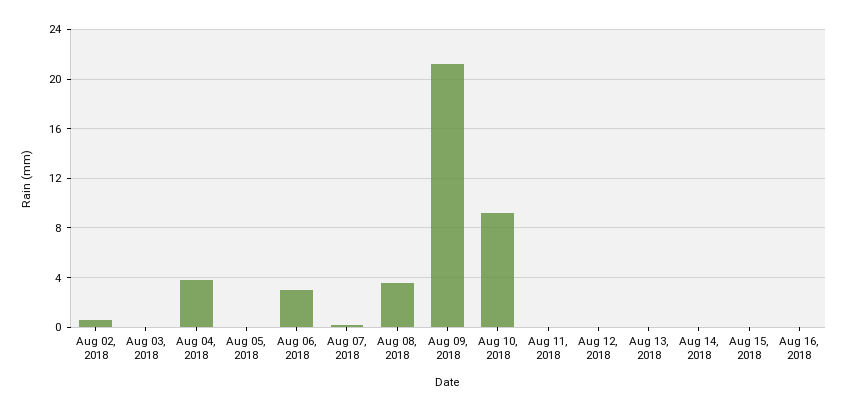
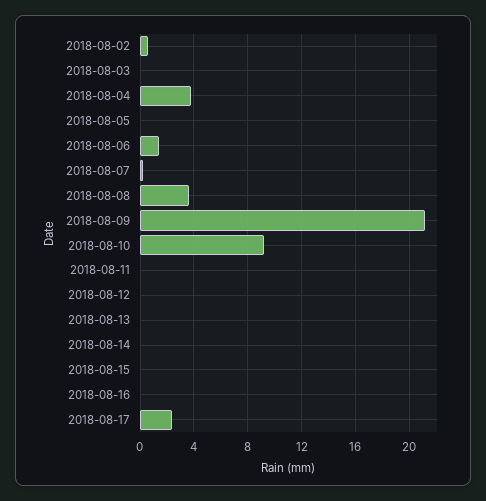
Aug 06, 2018: 3 -> 1.5
2018-08-17: none -> 2.5

